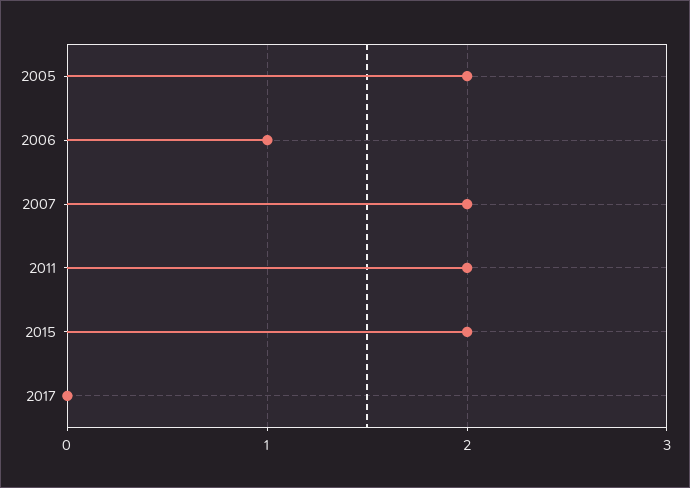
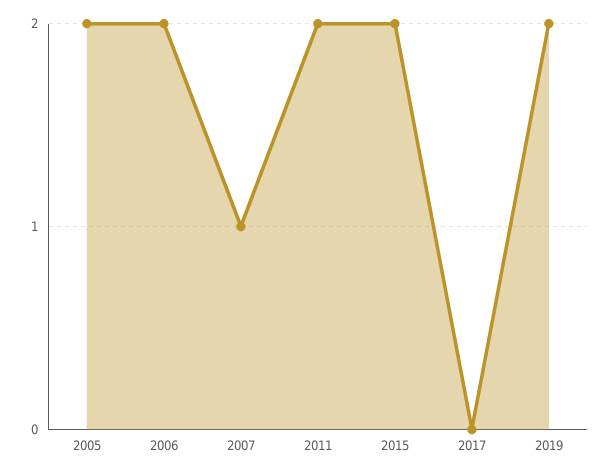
2006: 1 -> 2
2007: 2 -> 1
2019: none -> 2

